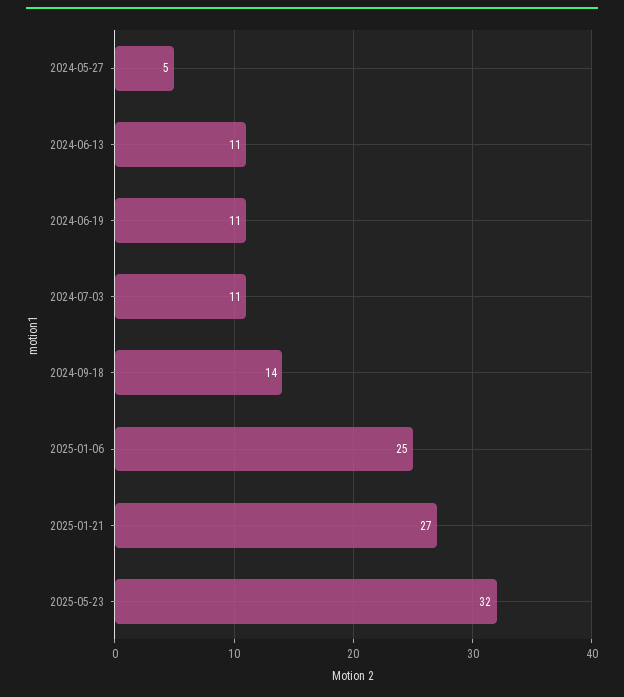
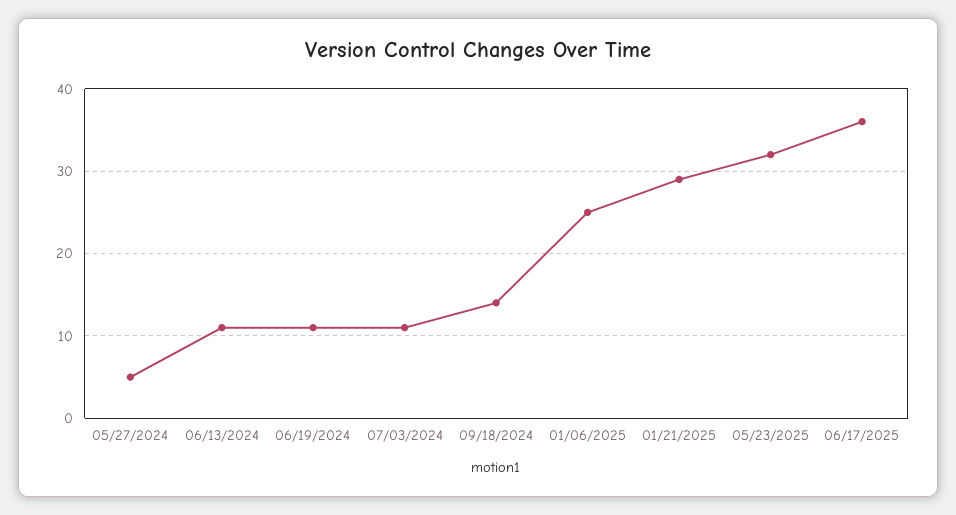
2025-01-21: 27 -> 29
06/17/2025: none -> 36

